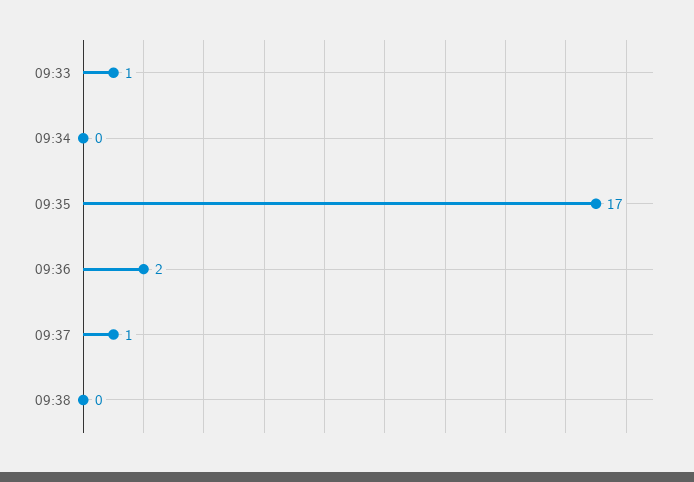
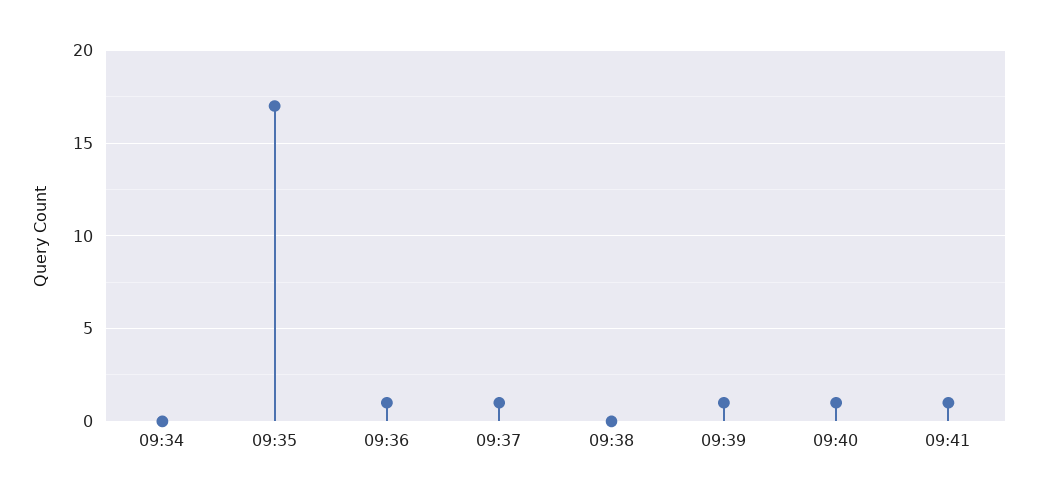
09:33: 1 -> none
09:36: 2 -> 1
09:39: none -> 1
09:40: none -> 1
09:41: none -> 1

